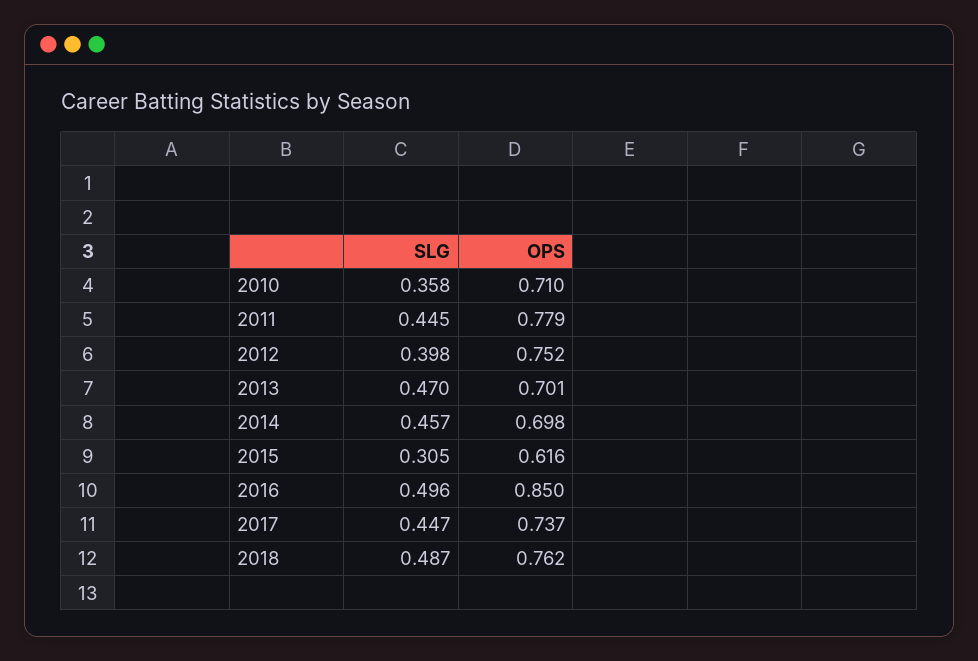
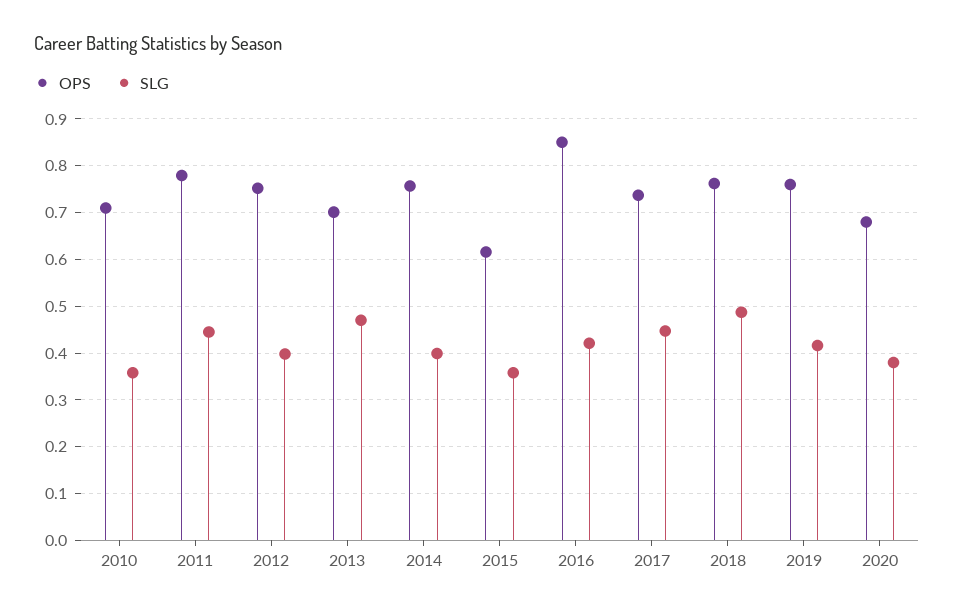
SLG, 2014: 0.457 -> 0.4
OPS, 2014: 0.698 -> 0.76
SLG, 2015: 0.305 -> 0.36
SLG, 2016: 0.496 -> 0.42
OPS, 2019: none -> 0.76
SLG, 2019: none -> 0.42
OPS, 2020: none -> 0.68
SLG, 2020: none -> 0.38

